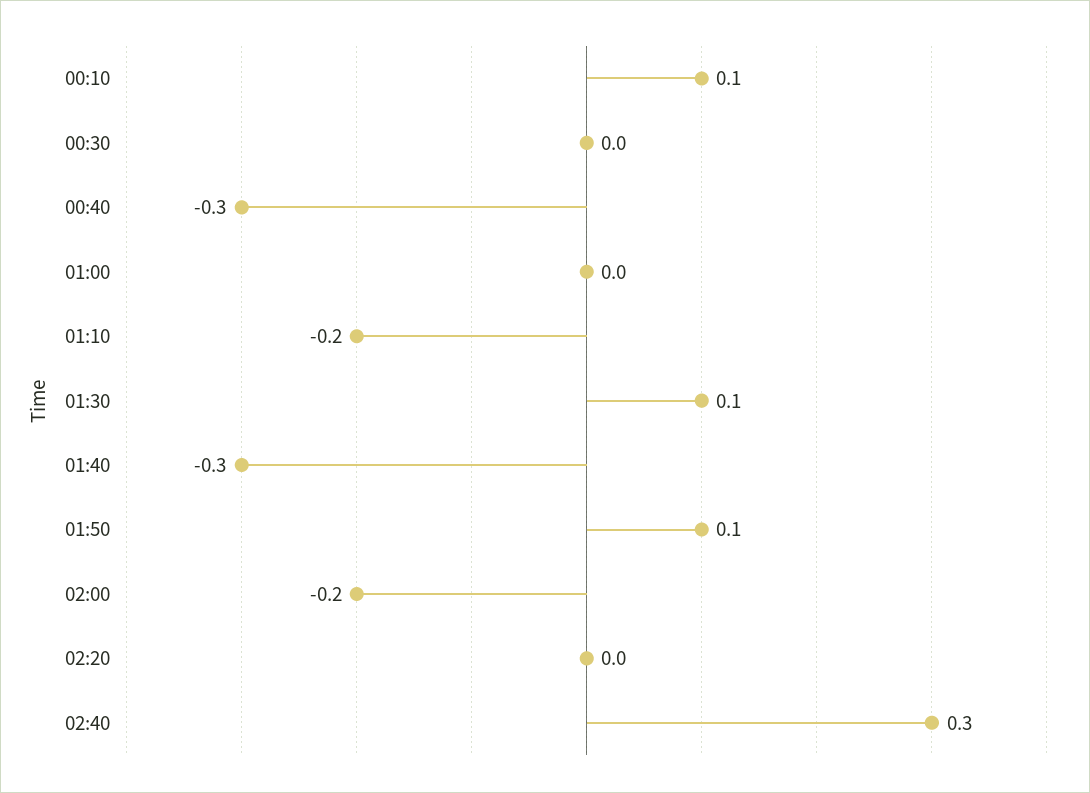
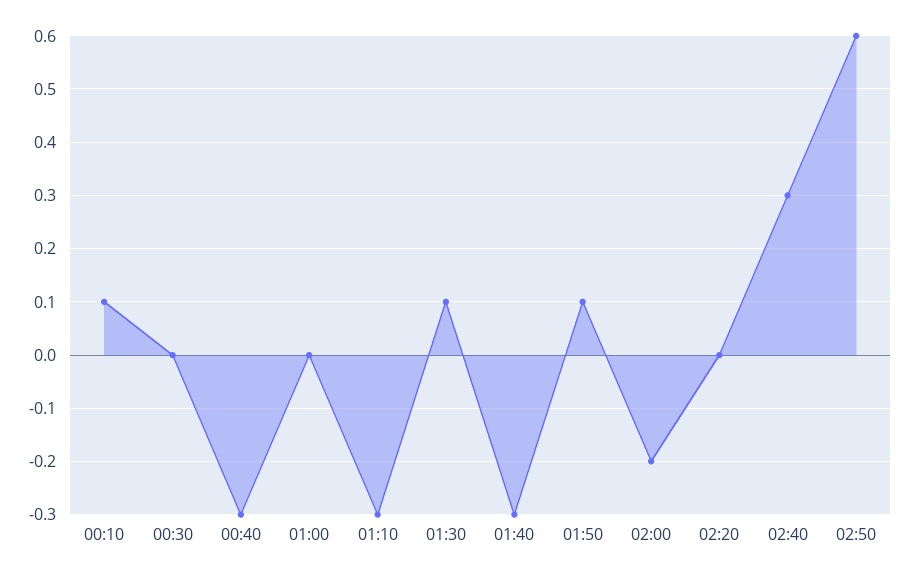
01:10: -0.2 -> -0.3
02:50: none -> 0.6

